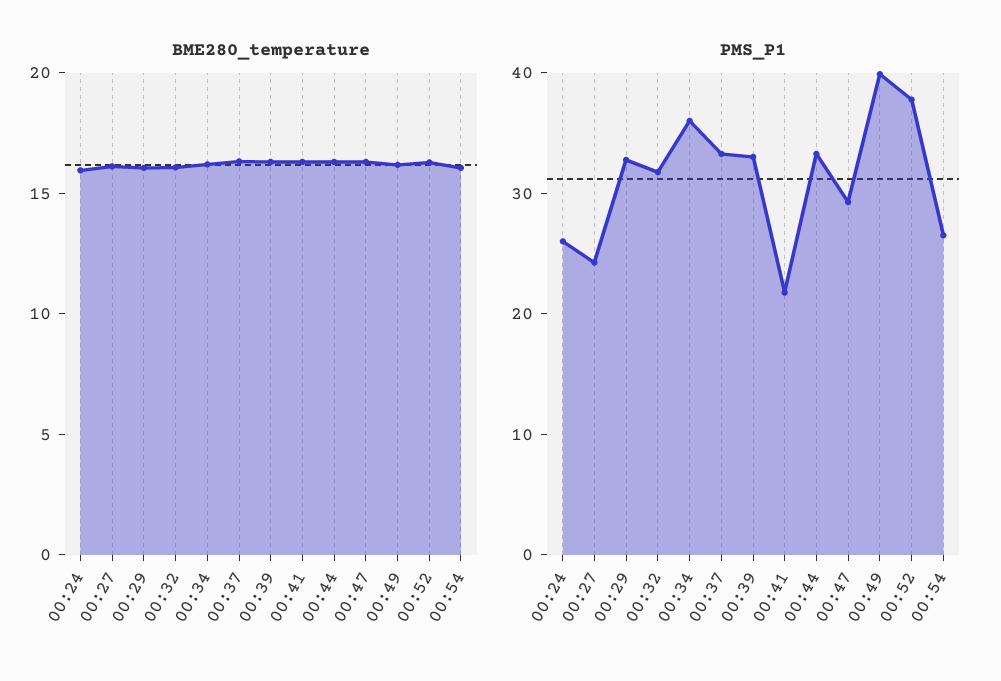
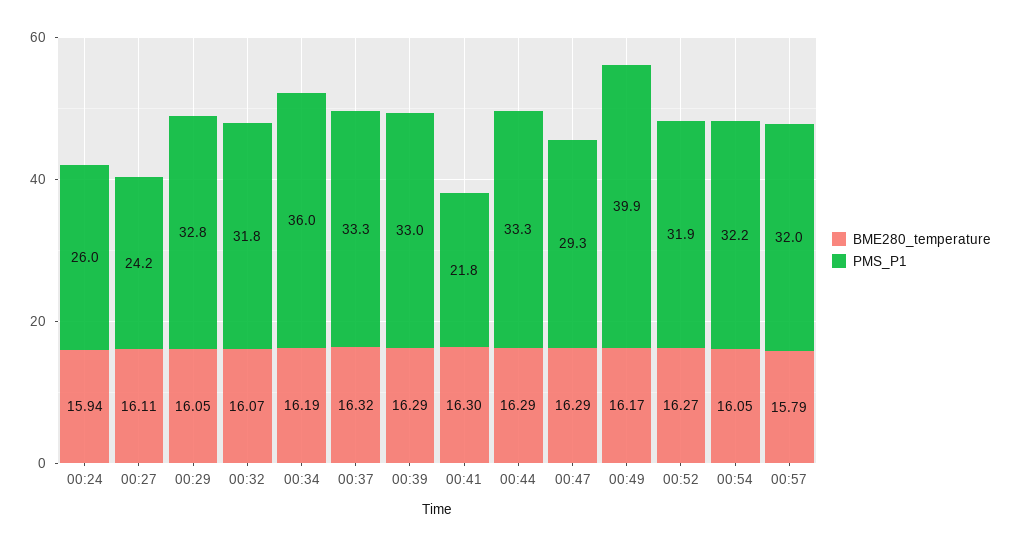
PMS_P1, 00:52: 38 -> 31.9
PMS_P1, 00:54: 26 -> 32.2
BME280_temperature, 00:57: none -> 15.79
PMS_P1, 00:57: none -> 32

